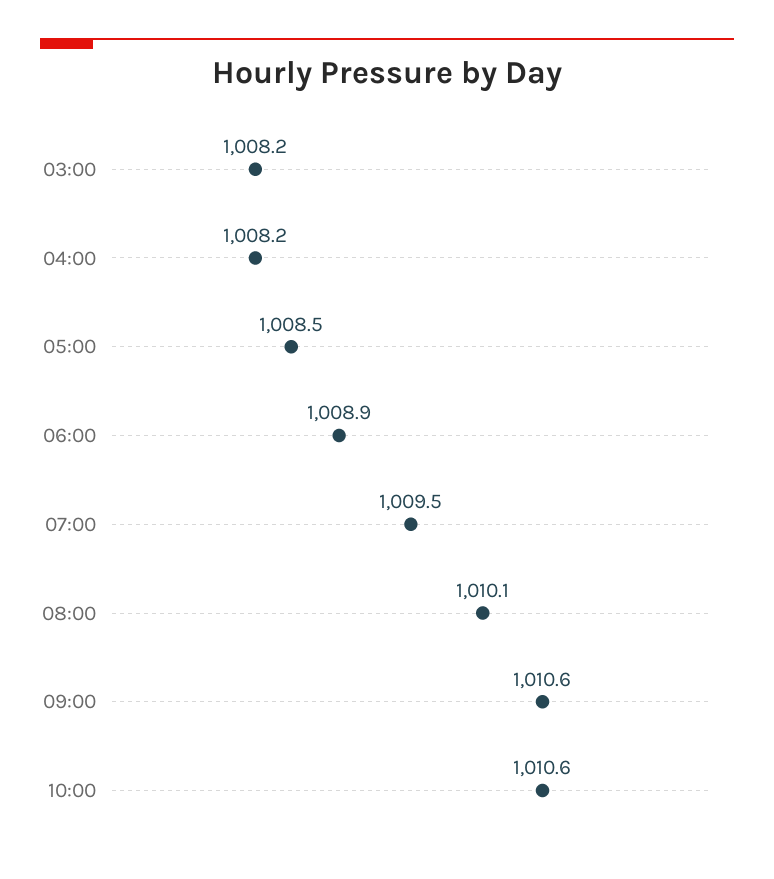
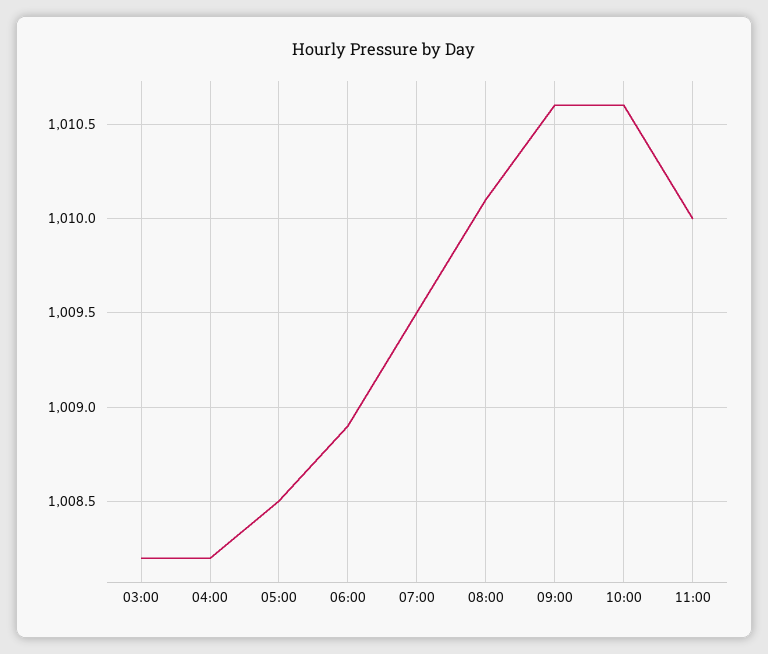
11:00: none -> 1010

